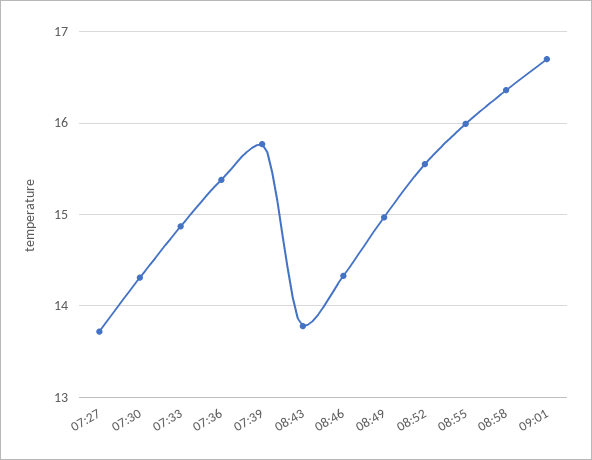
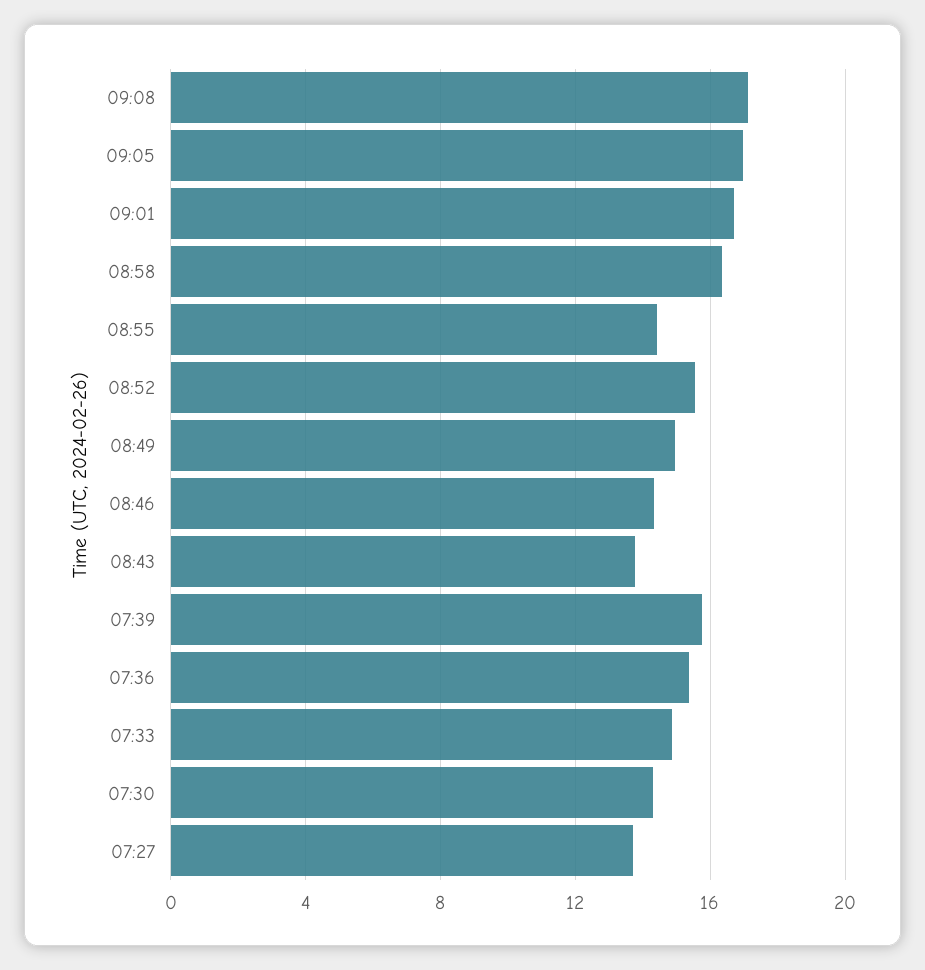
08:55: 16 -> 14.5
09:08: none -> 17
09:05: none -> 17

